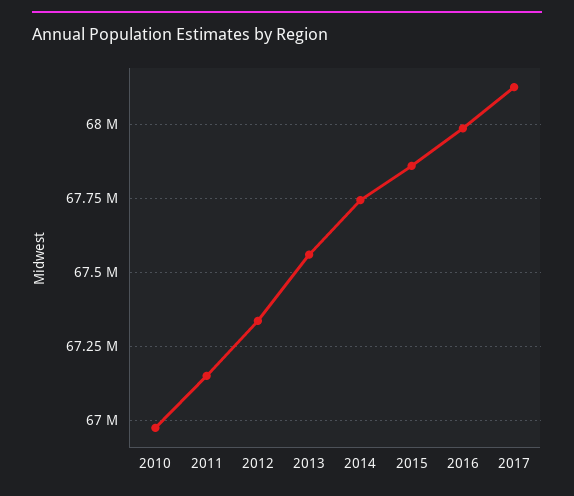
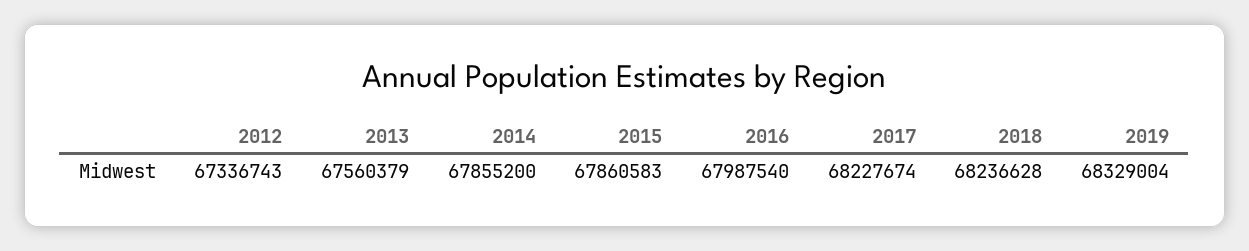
2010: 66975000 -> none
2011: 67150000 -> none
2014: 67750000 -> 67855200
2017: 68125000 -> 68227674
2018: none -> 68236628
2019: none -> 68329004

